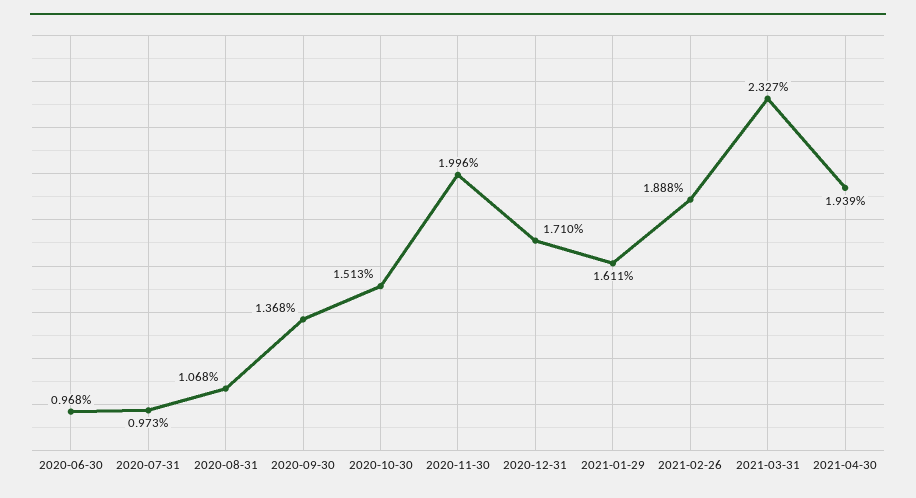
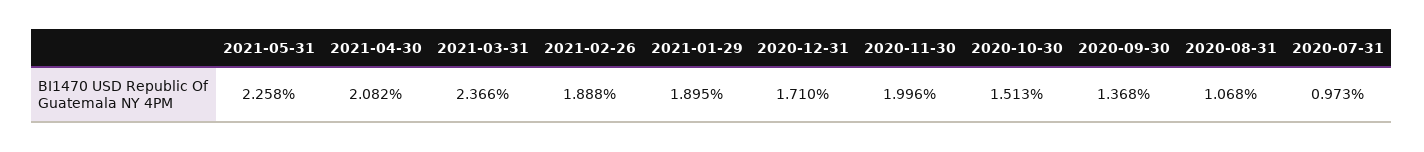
2020-06-30: 0.968 -> none
2021-01-29: 1.611 -> 1.895
2021-03-31: 2.327 -> 2.366
2021-04-30: 1.939 -> 2.082
2021-05-31: none -> 2.258

